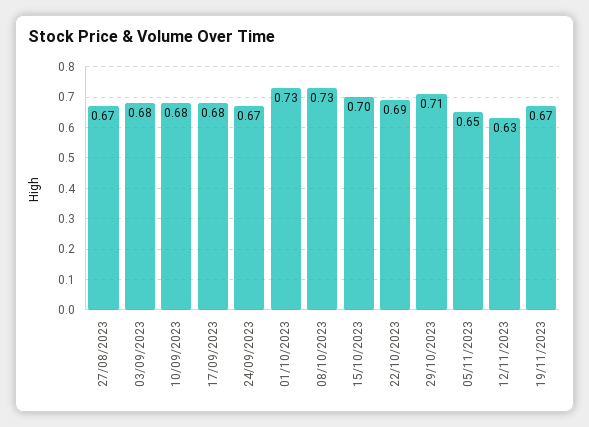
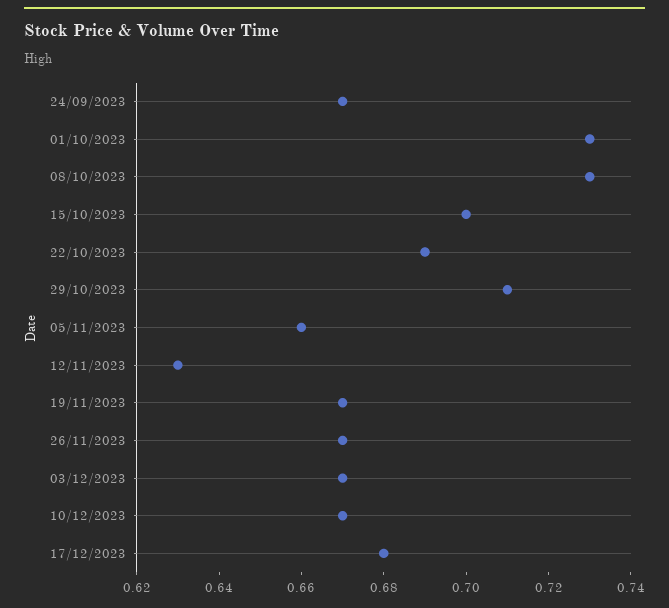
27/08/2023: 0.67 -> none
03/09/2023: 0.68 -> none
10/09/2023: 0.68 -> none
17/09/2023: 0.68 -> none
05/11/2023: 0.65 -> 0.66
26/11/2023: none -> 0.67
03/12/2023: none -> 0.67
10/12/2023: none -> 0.67
17/12/2023: none -> 0.68

